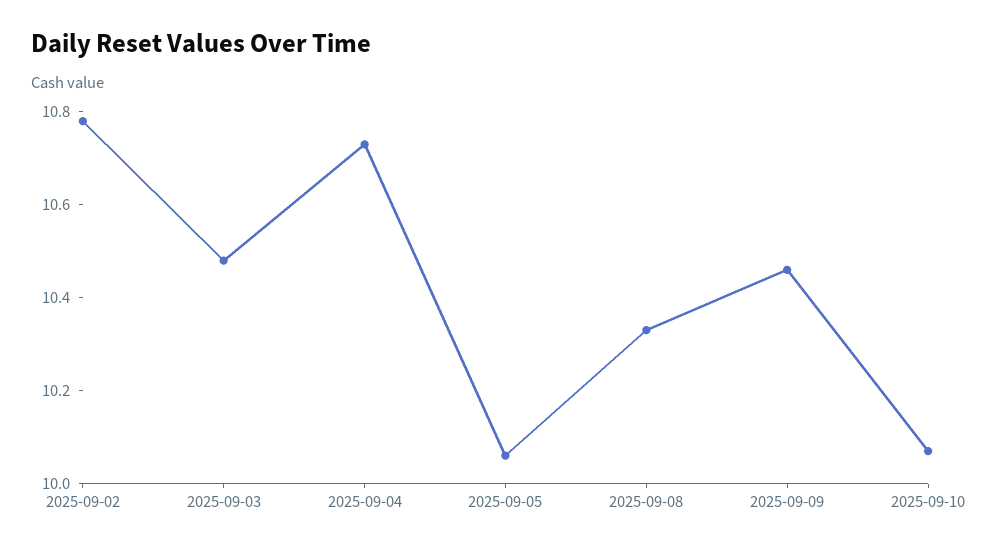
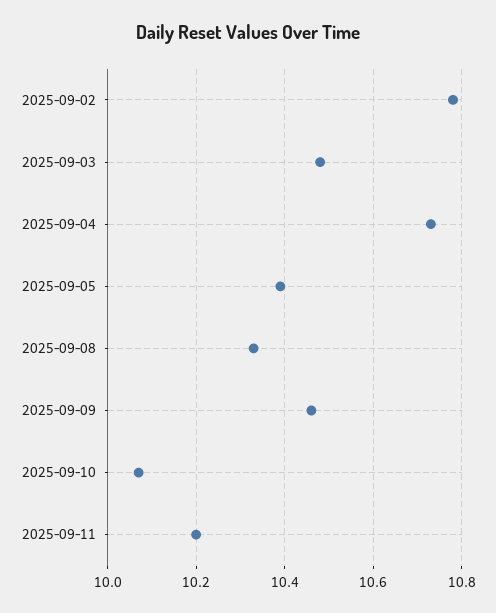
2025-09-05: 10.05 -> 10.4
2025-09-11: none -> 10.2

